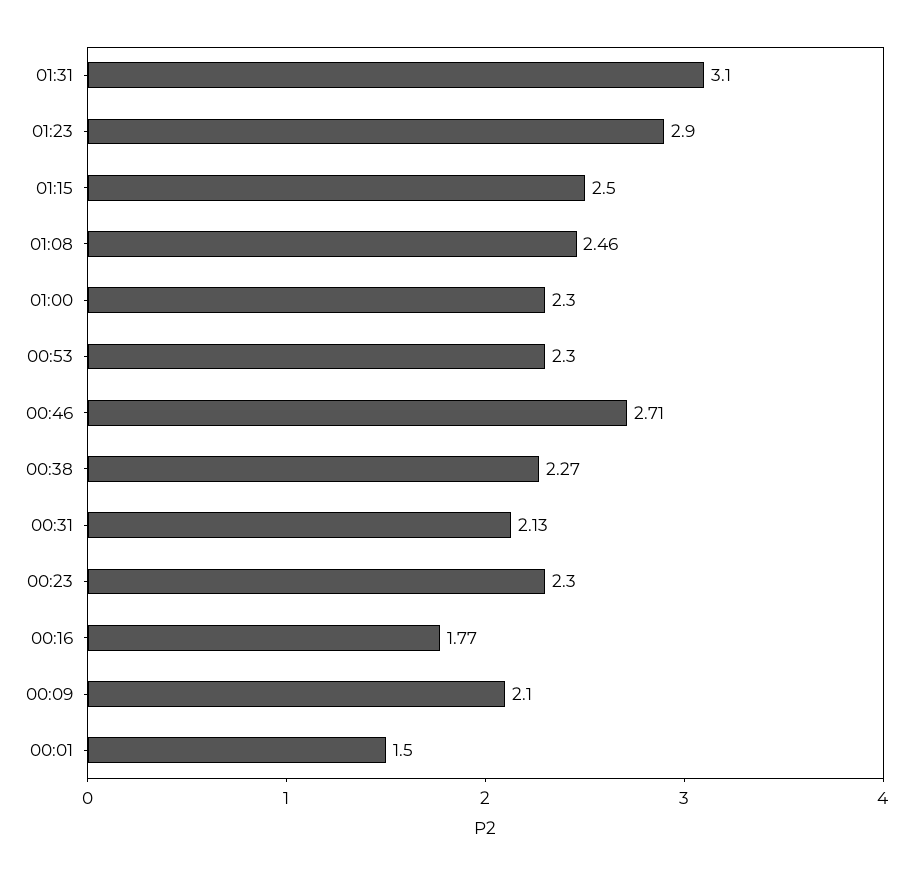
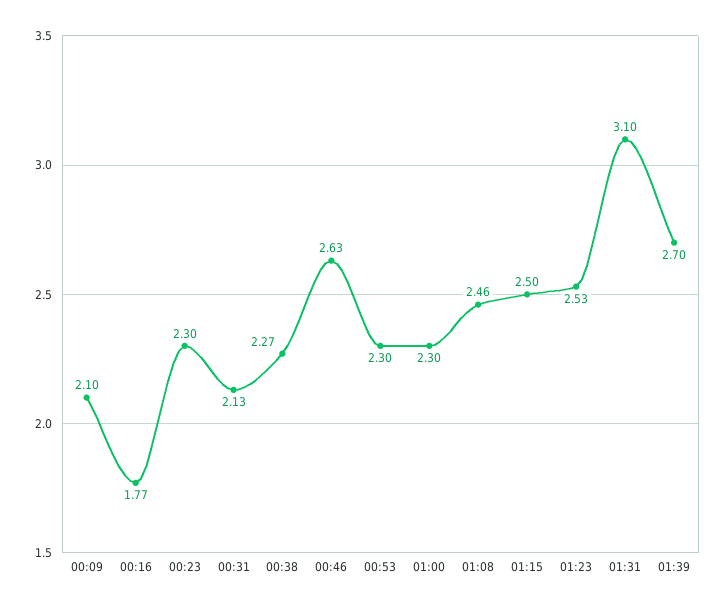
01:23: 2.9 -> 2.53
00:46: 2.71 -> 2.63
00:01: 1.5 -> none
01:39: none -> 2.7

